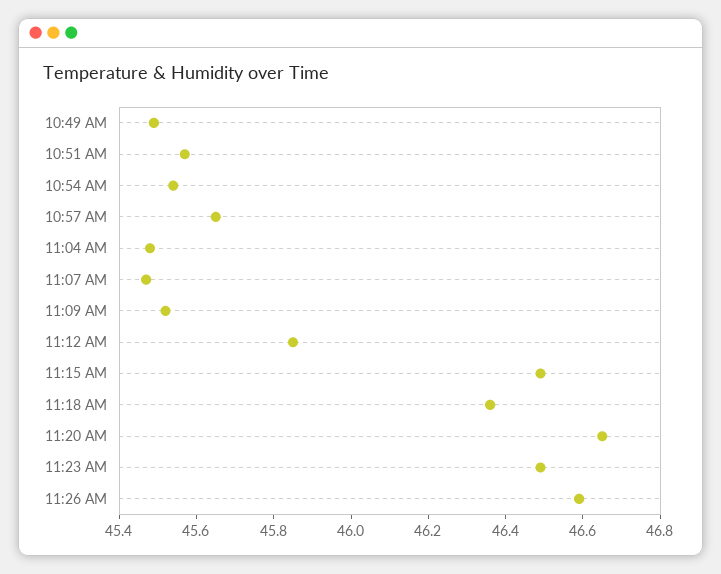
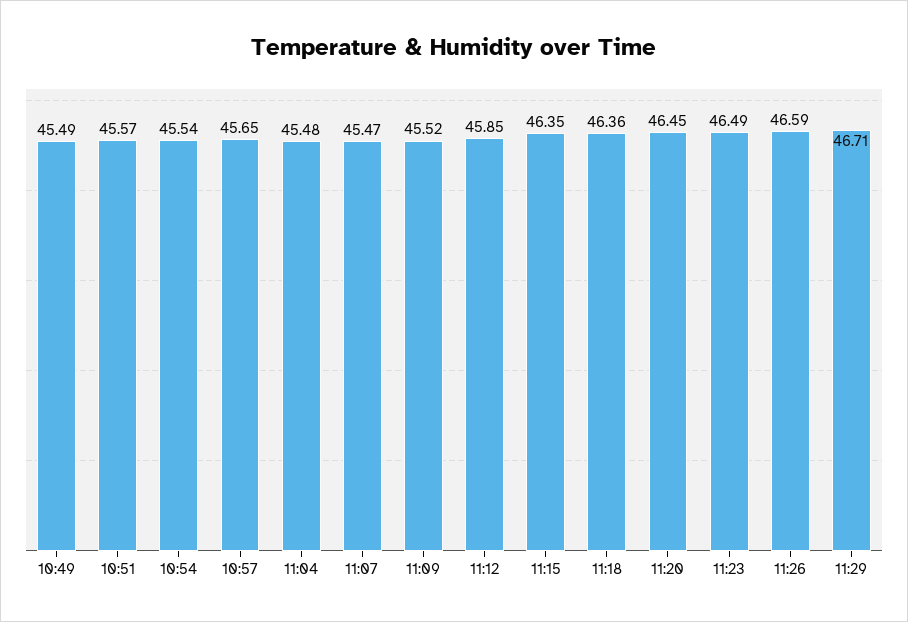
11:15 AM: 46.5 -> 46.35
11:20 AM: 46.65 -> 46.45
11:29: none -> 46.71

